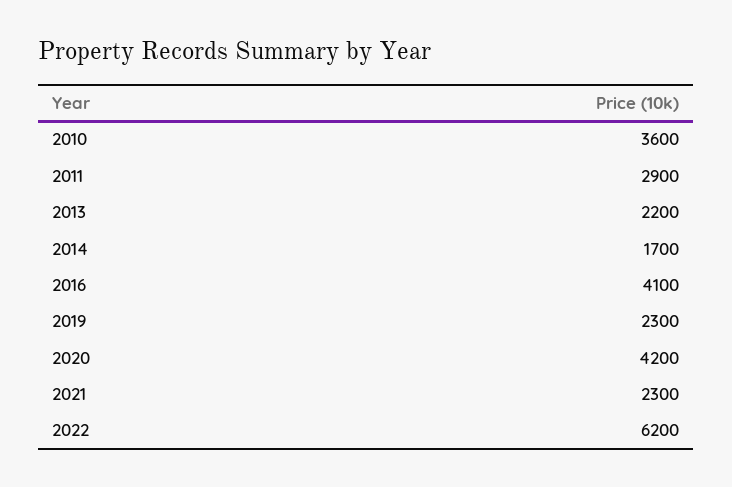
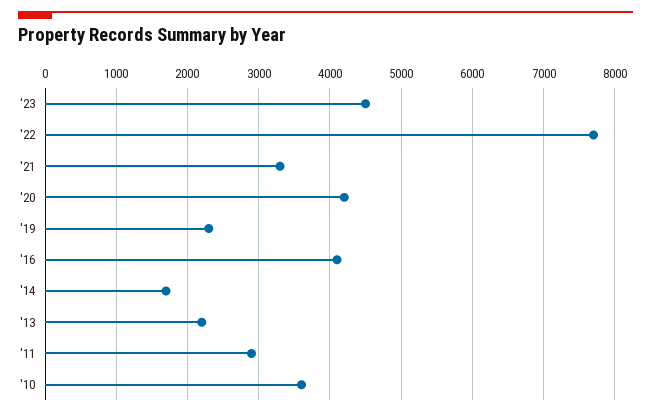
2021: 2300 -> 3300
2022: 6200 -> 7700
'23: none -> 4500

